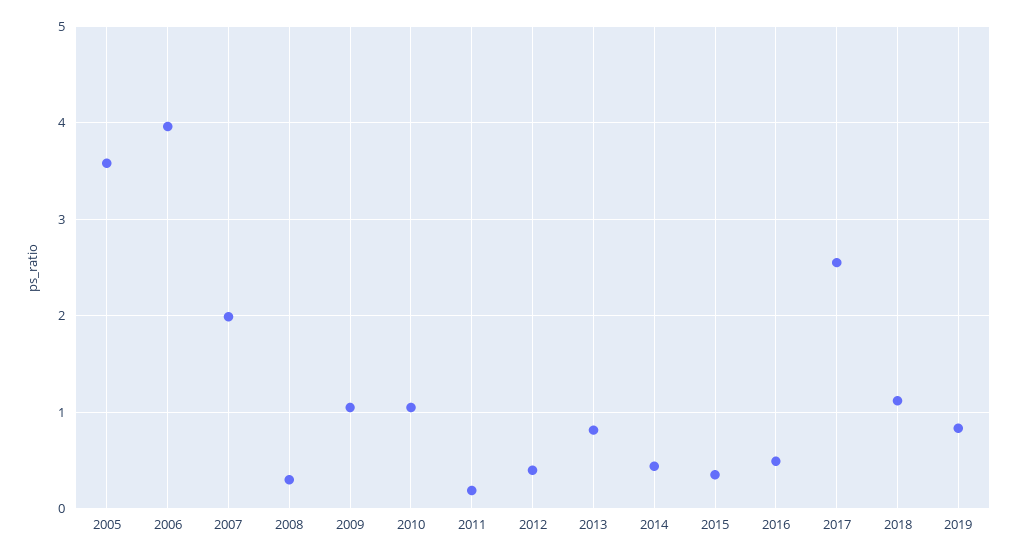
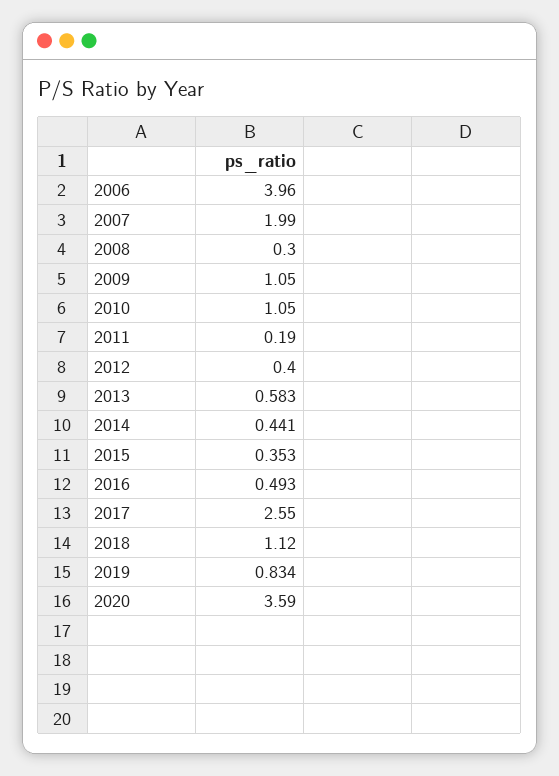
2005: 3.6 -> none
2013: 0.8 -> 0.583
2020: none -> 3.59

